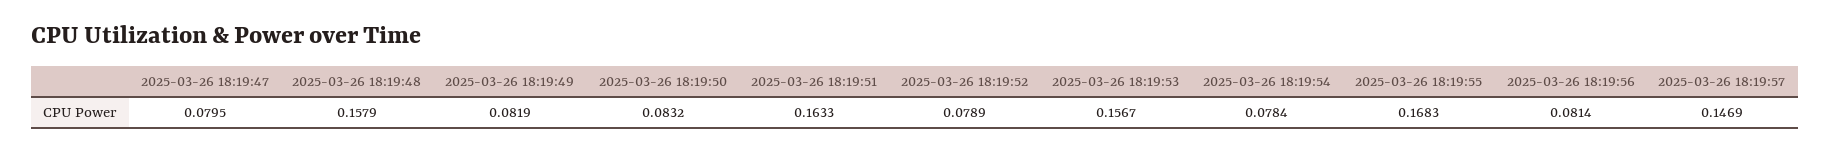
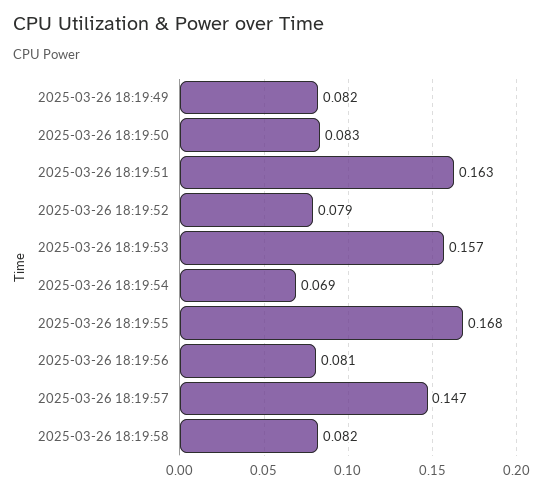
2025-03-26 18:19:47: 0.0795 -> none
2025-03-26 18:19:48: 0.1579 -> none
2025-03-26 18:19:54: 0.0784 -> 0.069
2025-03-26 18:19:58: none -> 0.082

